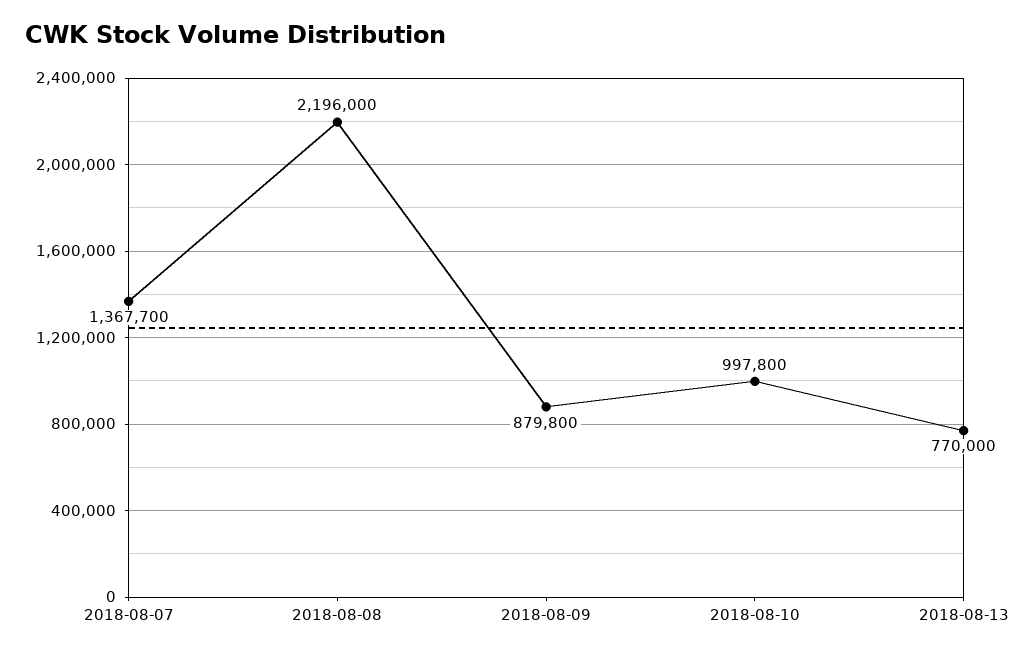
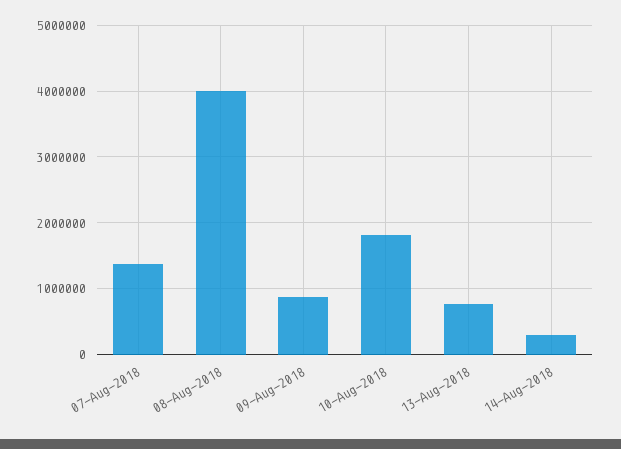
2018-08-08: 2196000 -> 4000000
2018-08-10: 997800 -> 1800000
14-Aug-2018: none -> 300000

